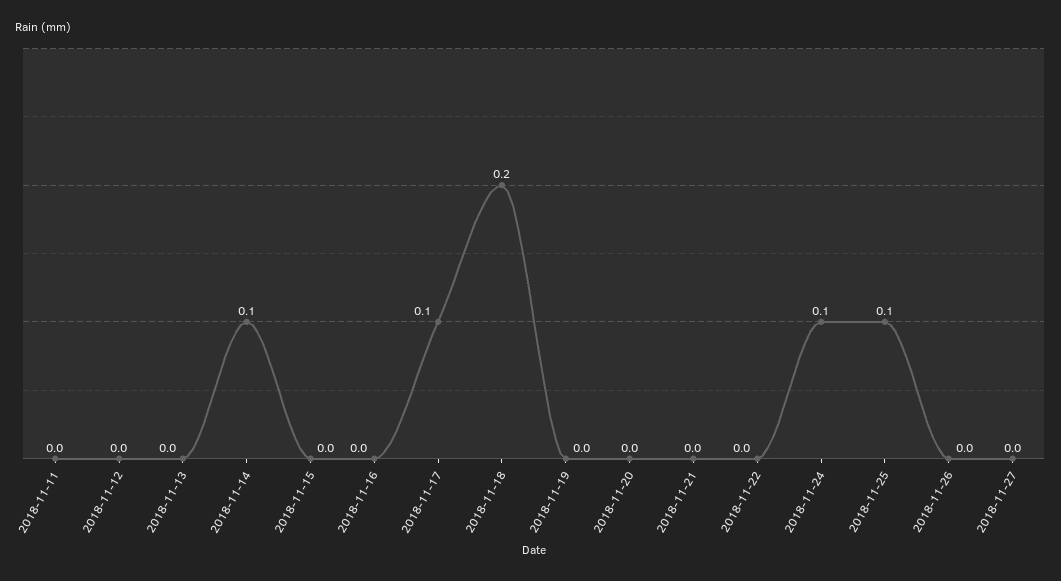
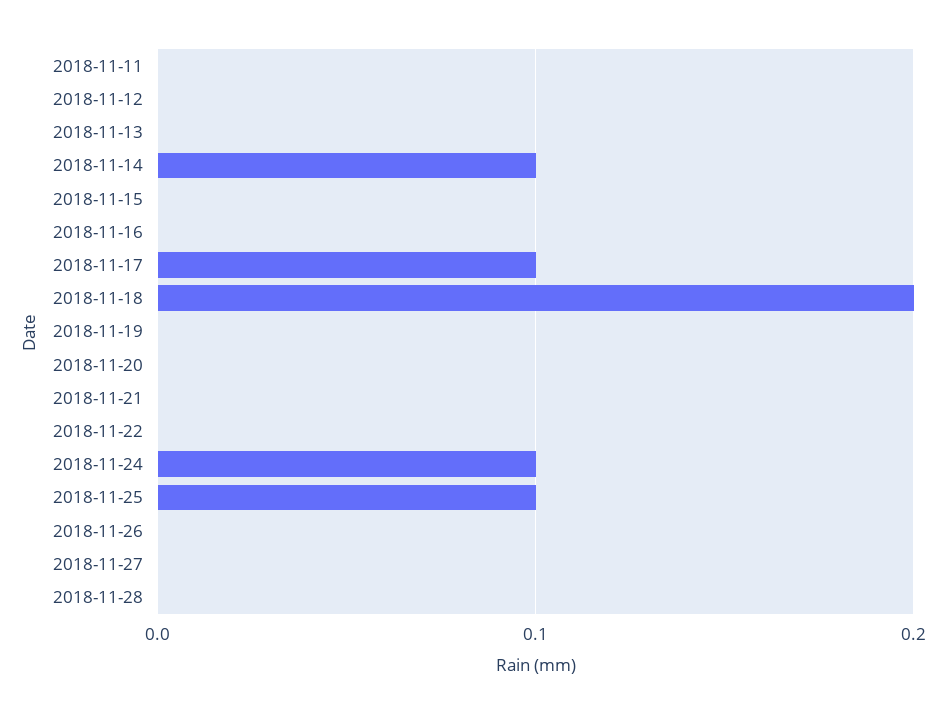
2018-11-28: none -> 0

